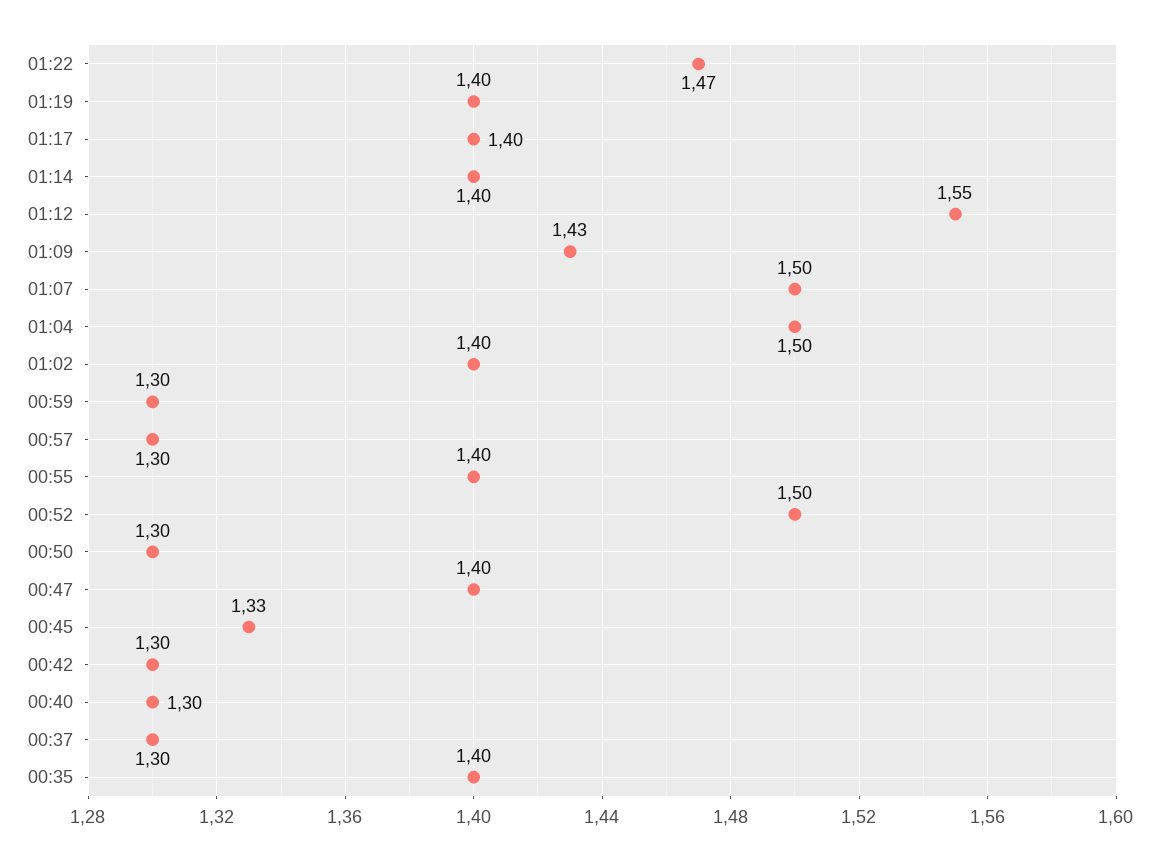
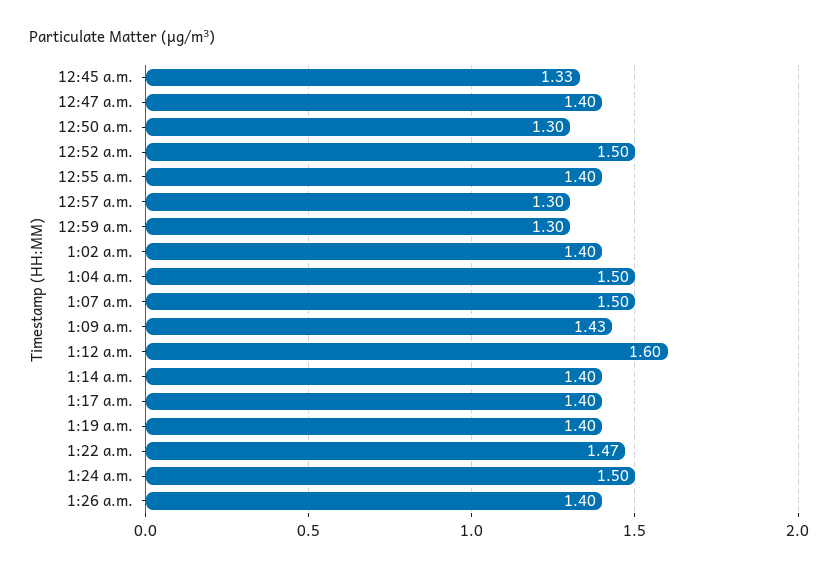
01:12: 1.55 -> 1.6
00:42: 1.3 -> none
00:40: 1.3 -> none
00:37: 1.3 -> none
00:35: 1.4 -> none
1:24 a.m.: none -> 1.5
1:26 a.m.: none -> 1.4

